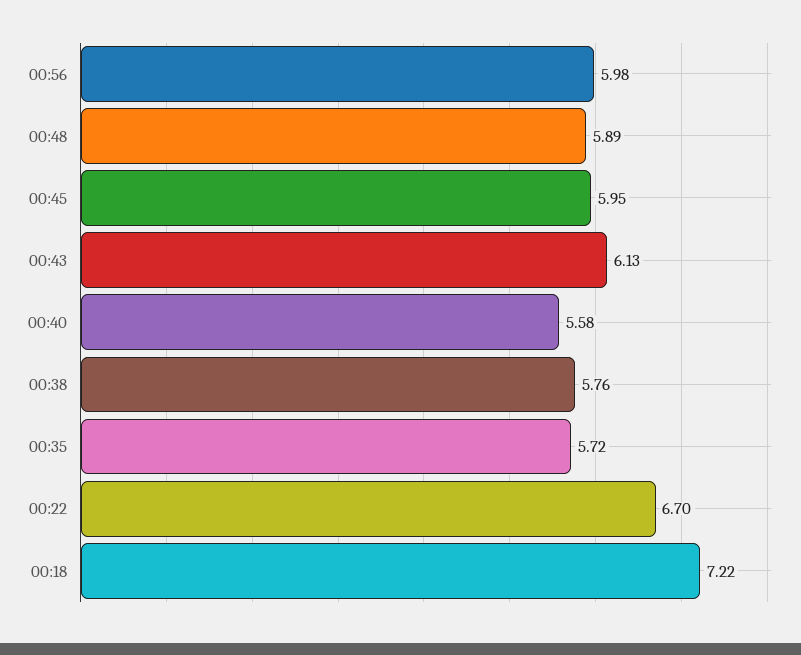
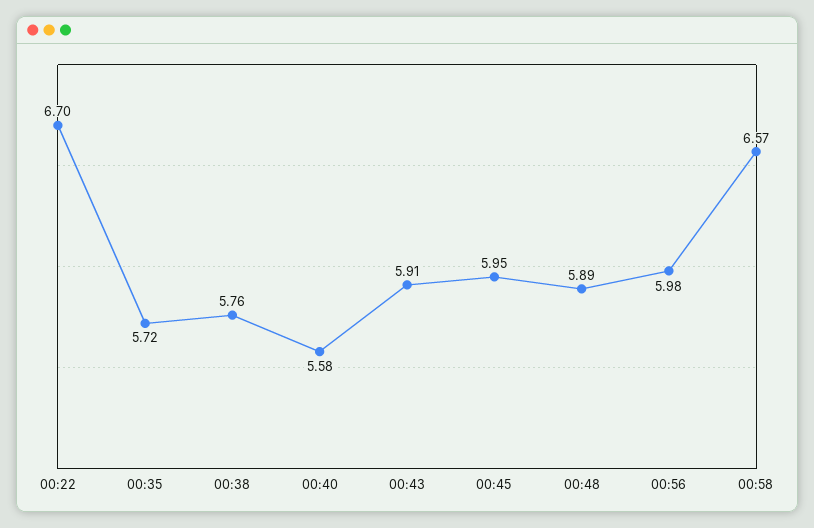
00:43: 6.13 -> 5.91
00:18: 7.22 -> none
00:58: none -> 6.57

